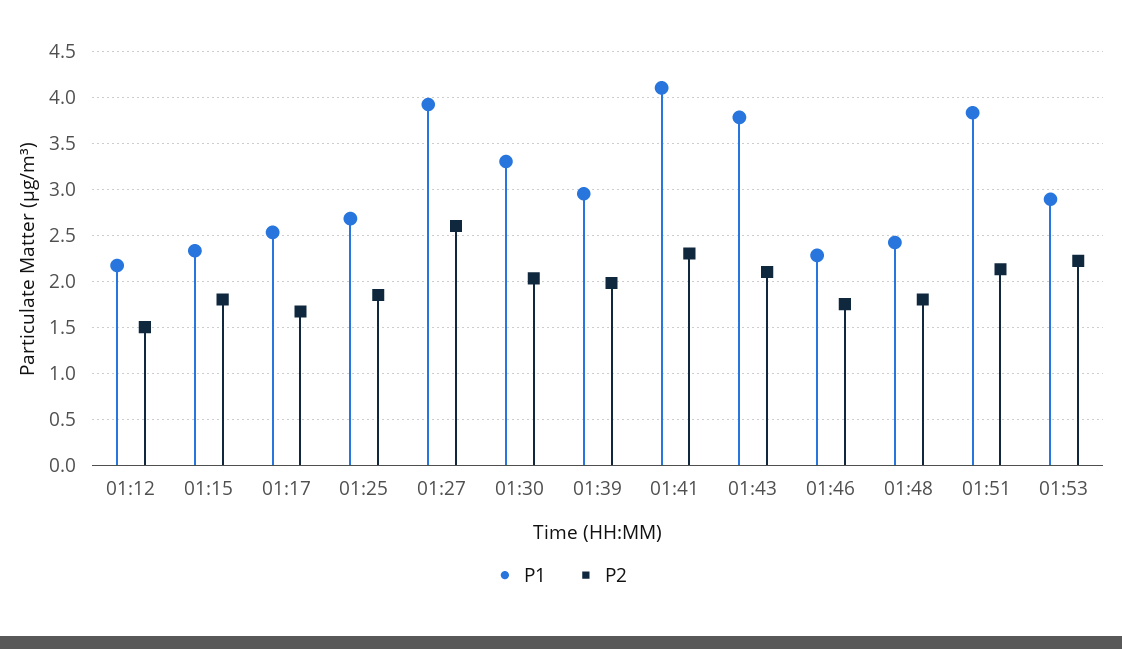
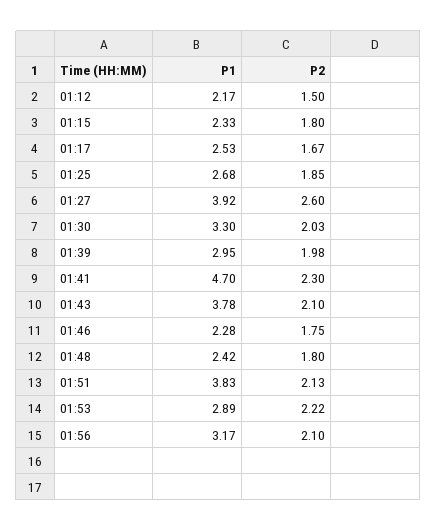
P1, 01:41: 4.1 -> 4.7
P1, 01:56: none -> 3.17
P2, 01:56: none -> 2.1

